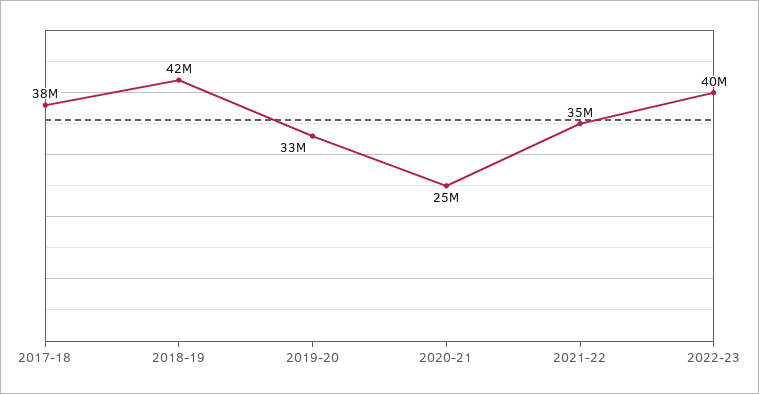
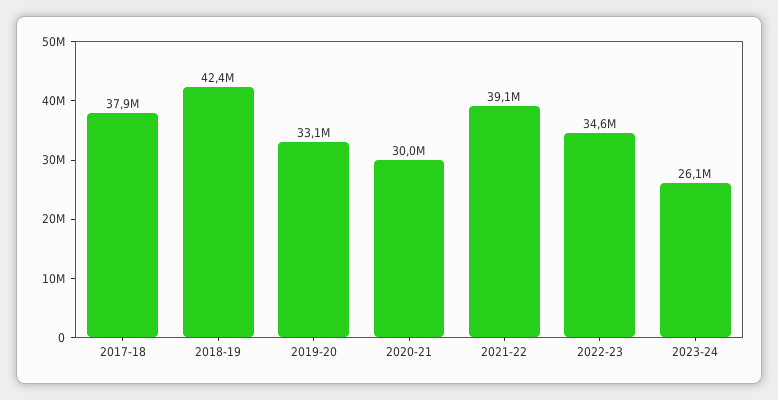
2020-21: 25000000 -> 30000000
2021-22: 35000000 -> 39100000
2022-23: 40000000 -> 34600000
2023-24: none -> 26100000

